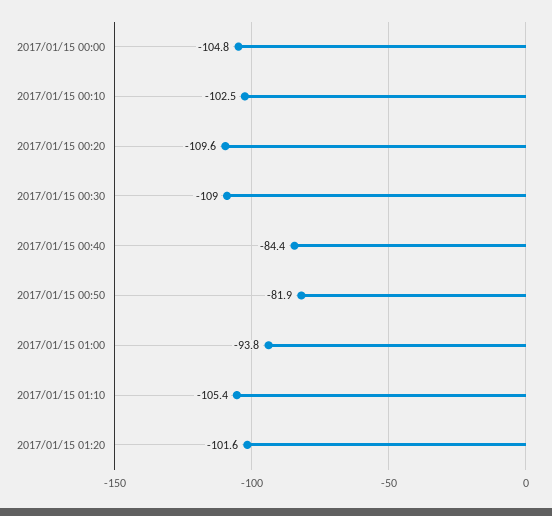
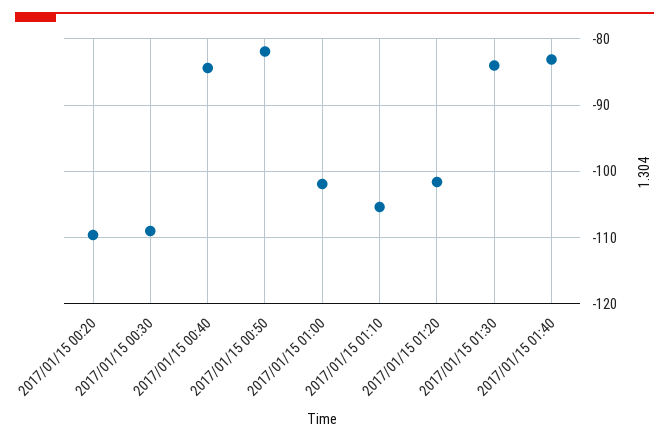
2017/01/15 00:00: -104.8 -> none
2017/01/15 00:10: -102.5 -> none
2017/01/15 01:00: -93.8 -> -102
2017/01/15 01:30: none -> -84
2017/01/15 01:40: none -> -83

